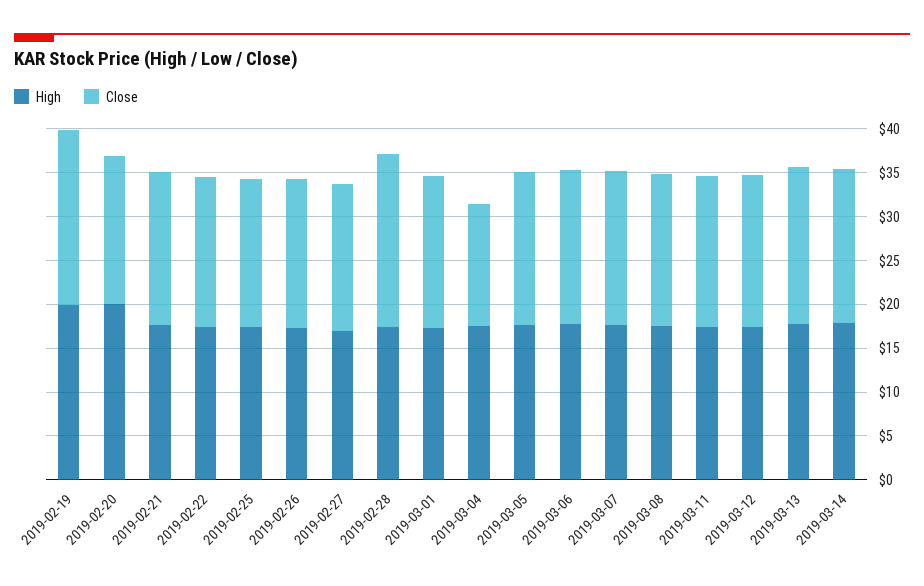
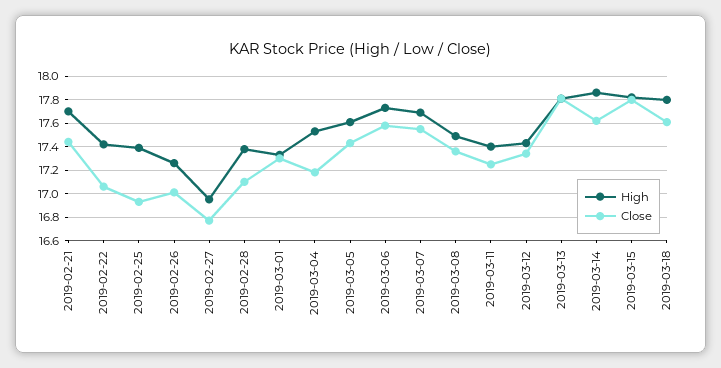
High, 2019-02-19: 20 -> none
Close, 2019-02-19: 20 -> none
High, 2019-02-20: 20 -> none
Close, 2019-02-20: 17 -> none
Close, 2019-02-28: 20 -> 17.1
Close, 2019-03-04: 14 -> 17.2
High, 2019-03-15: none -> 17.8
Close, 2019-03-15: none -> 17.8
High, 2019-03-18: none -> 17.8
Close, 2019-03-18: none -> 17.6

